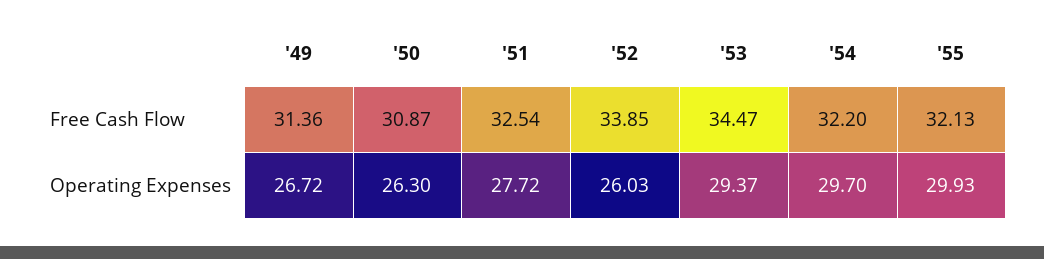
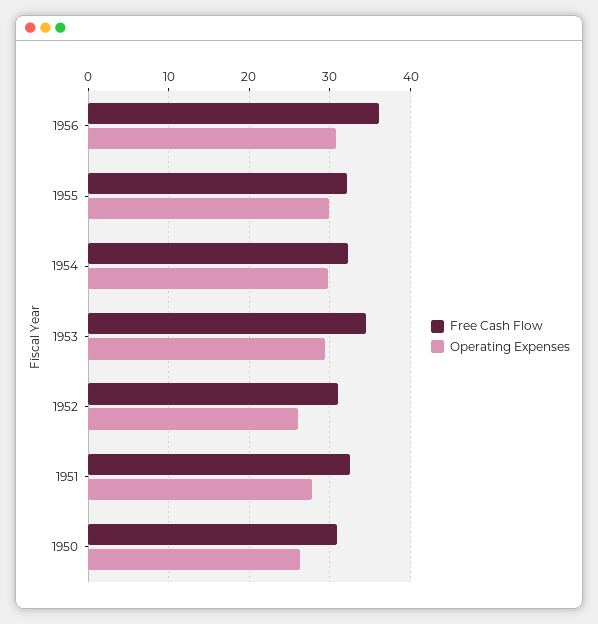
Free Cash Flow, '49: 31.36 -> none
Free Cash Flow, '52: 33.85 -> 31
Operating Expenses, '49: 26.72 -> none
Free Cash Flow, 1956: none -> 36
Operating Expenses, 1956: none -> 31

